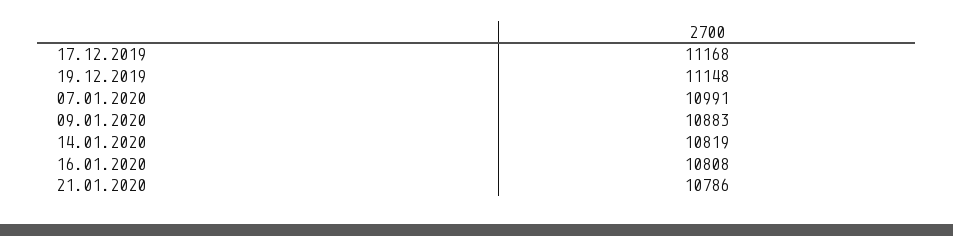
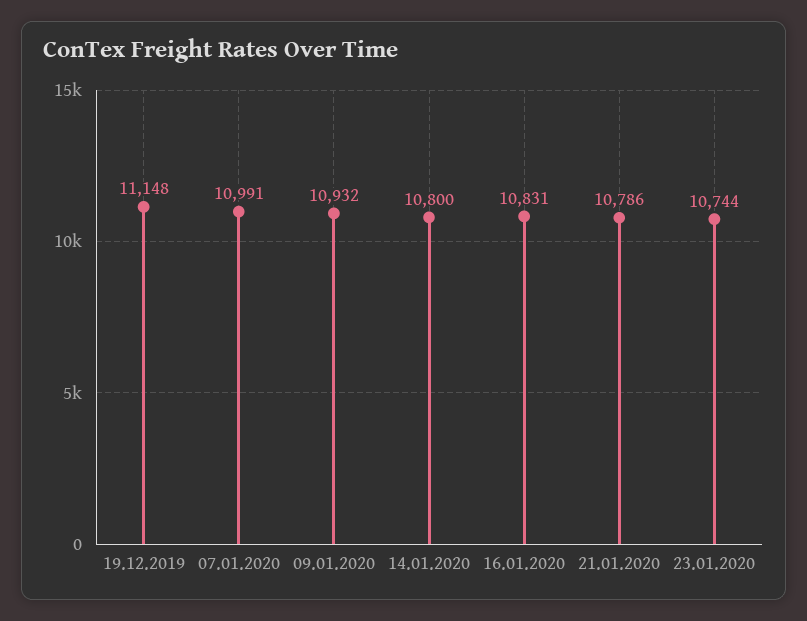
17.12.2019: 11168 -> none
09.01.2020: 10883 -> 10932
14.01.2020: 10819 -> 10800
16.01.2020: 10808 -> 10831
23.01.2020: none -> 10744

